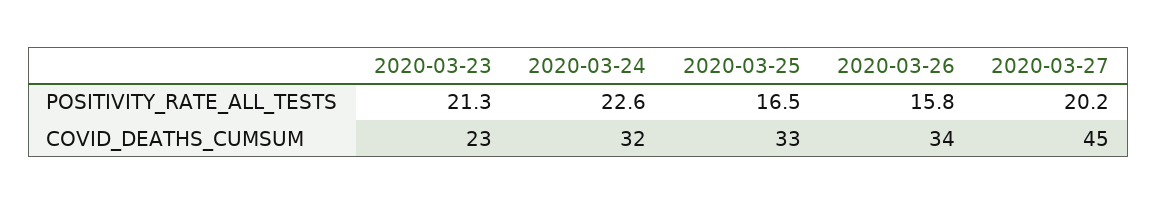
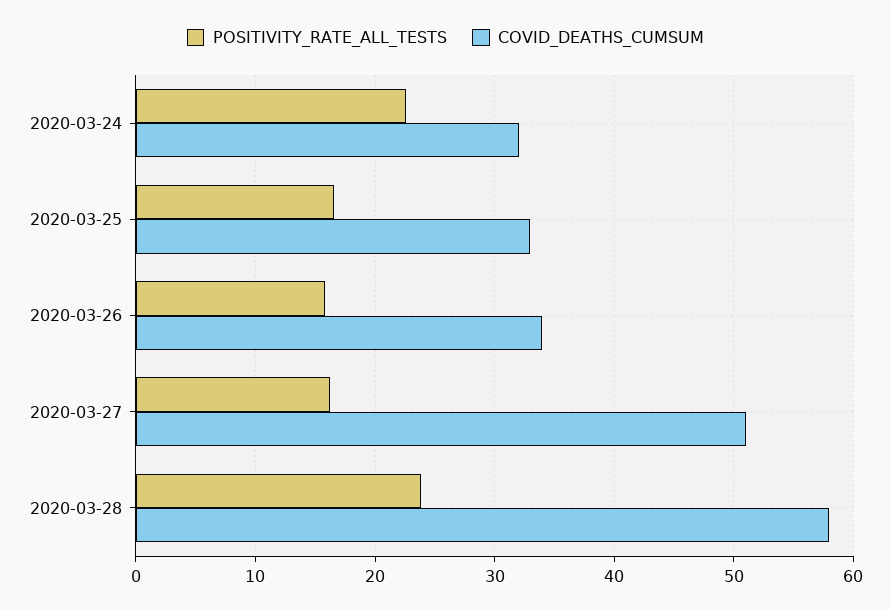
POSITIVITY_RATE_ALL_TESTS, 2020-03-23: 21.3 -> none
POSITIVITY_RATE_ALL_TESTS, 2020-03-27: 20.2 -> 16
COVID_DEATHS_CUMSUM, 2020-03-23: 23 -> none
COVID_DEATHS_CUMSUM, 2020-03-27: 45 -> 51
POSITIVITY_RATE_ALL_TESTS, 2020-03-28: none -> 24
COVID_DEATHS_CUMSUM, 2020-03-28: none -> 58

